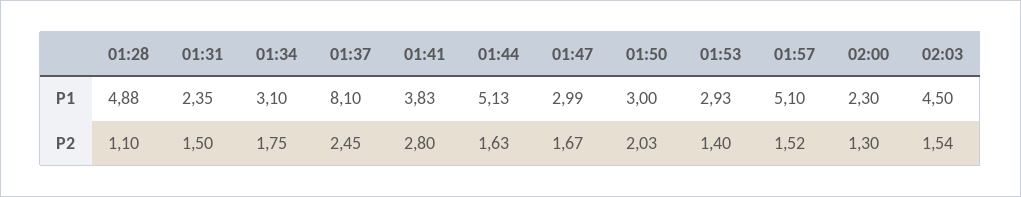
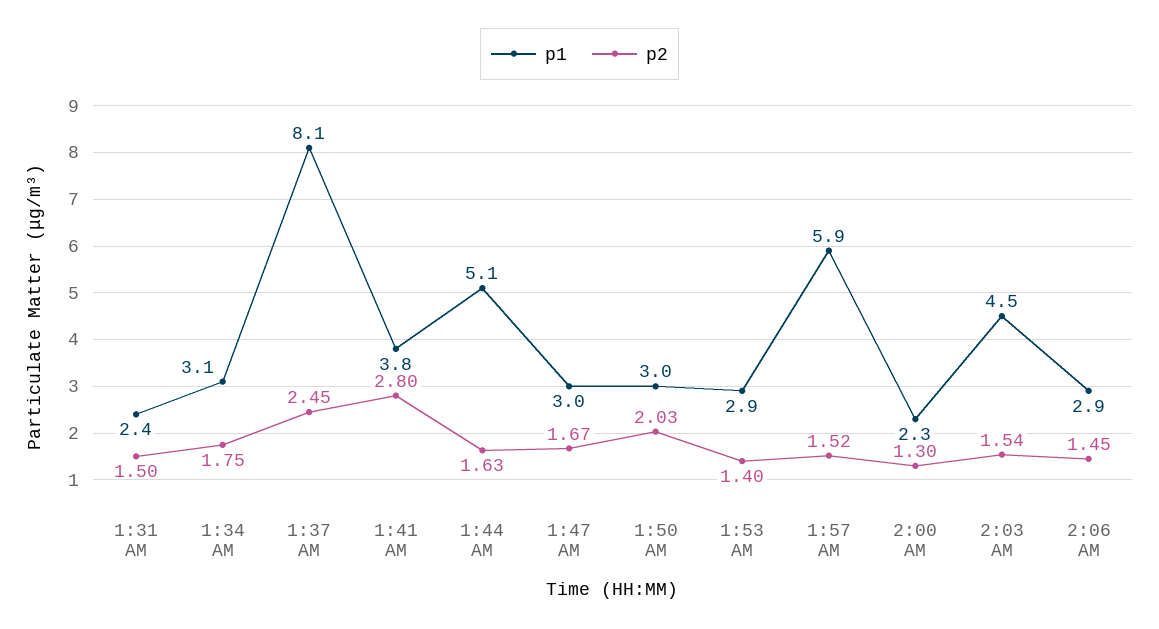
P1, 01:28: 4.88 -> none
P1, 01:57: 5.1 -> 5.9
P2, 01:28: 1.1 -> none
P1, 2:06 AM: none -> 2.9
P2, 2:06 AM: none -> 1.45

